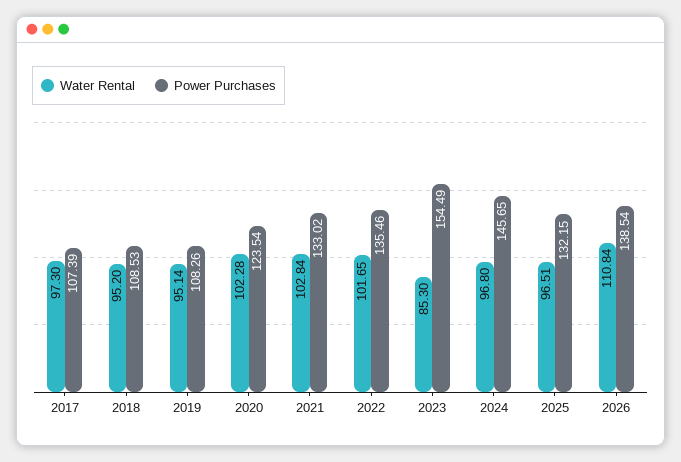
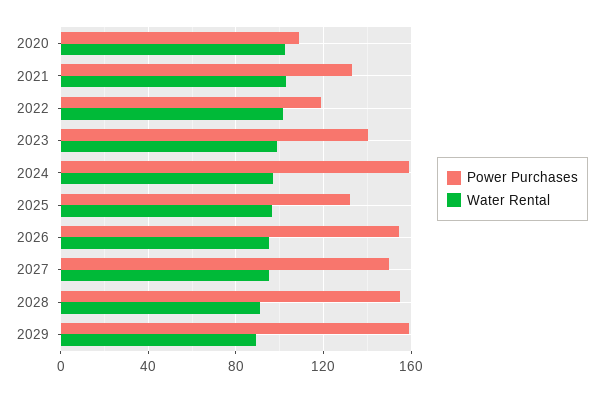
Water Rental, 2017: 97.3 -> none
Power Purchases, 2017: 107.39 -> none
Water Rental, 2018: 95.2 -> none
Power Purchases, 2018: 108.53 -> none
Water Rental, 2019: 95.14 -> none
Power Purchases, 2019: 108.26 -> none
Power Purchases, 2020: 123.54 -> 110
Power Purchases, 2022: 135.46 -> 120
Water Rental, 2023: 85.3 -> 100
Power Purchases, 2023: 154.49 -> 140
Power Purchases, 2024: 145.65 -> 160
Water Rental, 2026: 110.84 -> 95
Power Purchases, 2026: 138.54 -> 155
Power Purchases, 2027: none -> 150
Water Rental, 2027: none -> 95
Power Purchases, 2028: none -> 155
Water Rental, 2028: none -> 90
Power Purchases, 2029: none -> 160
Water Rental, 2029: none -> 90

